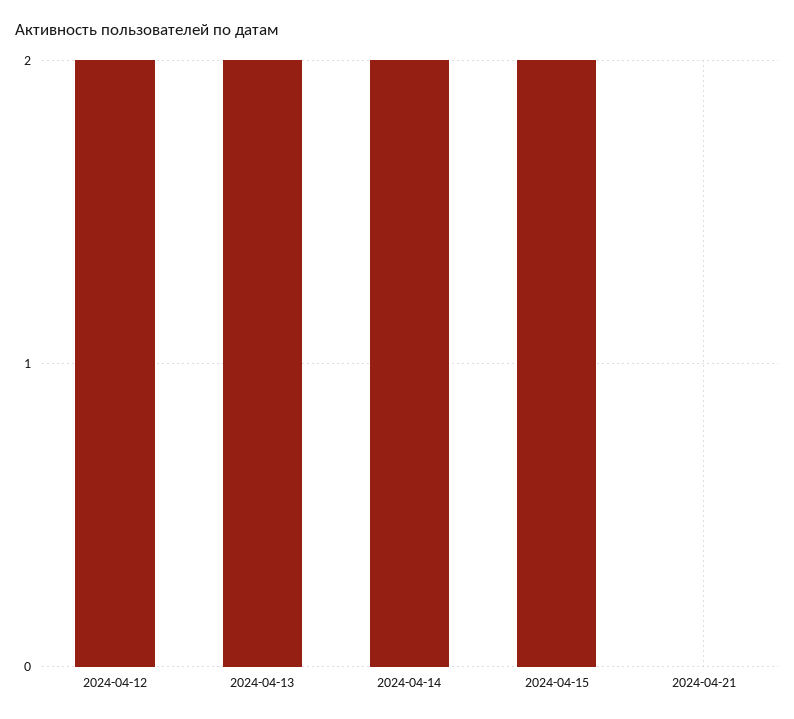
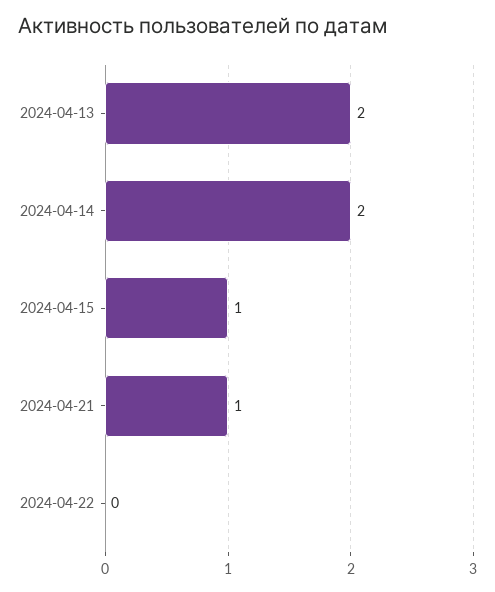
2024-04-12: 2 -> none
2024-04-15: 2 -> 1
2024-04-21: 0 -> 1
2024-04-22: none -> 0

